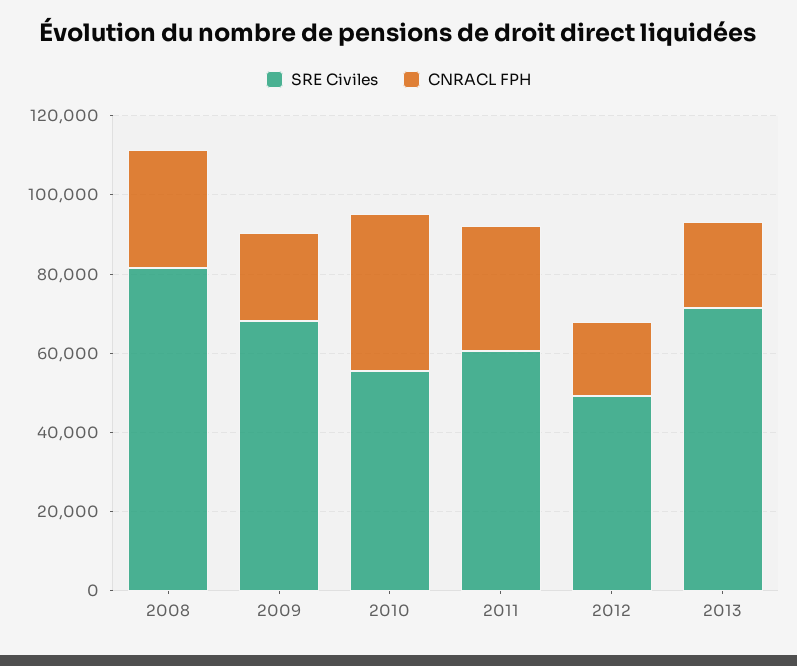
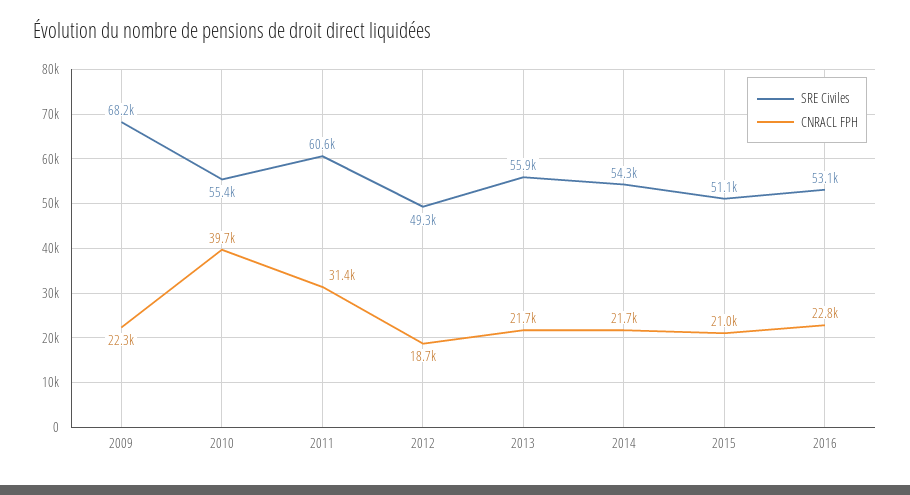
SRE Civiles, 2008: 80000 -> none
CNRACL FPH, 2008: 30000 -> none
SRE Civiles, 2013: 70000 -> 55900
SRE Civiles, 2014: none -> 54300
CNRACL FPH, 2014: none -> 21700
SRE Civiles, 2015: none -> 51100
CNRACL FPH, 2015: none -> 21000
SRE Civiles, 2016: none -> 53100
CNRACL FPH, 2016: none -> 22800

